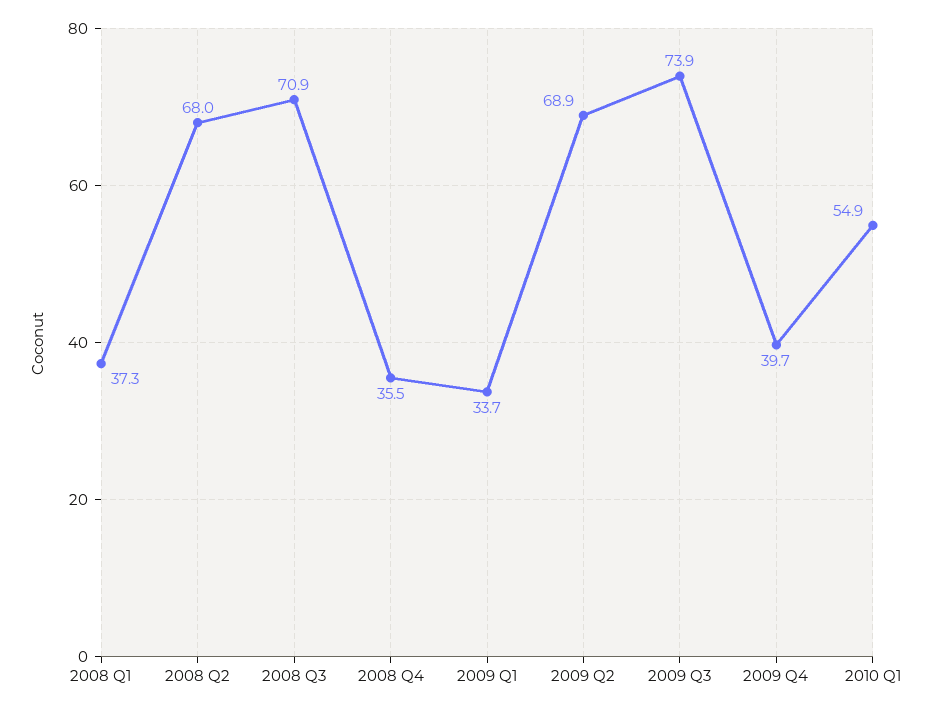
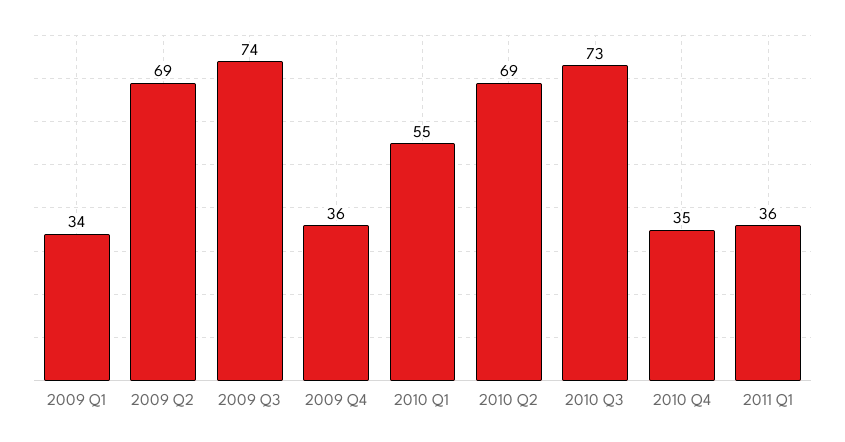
2008 Q1: 37.3 -> none
2008 Q2: 68 -> none
2008 Q3: 70.9 -> none
2008 Q4: 35.5 -> none
2009 Q4: 39.7 -> 36
2010 Q2: none -> 69
2010 Q3: none -> 73
2010 Q4: none -> 35
2011 Q1: none -> 36

